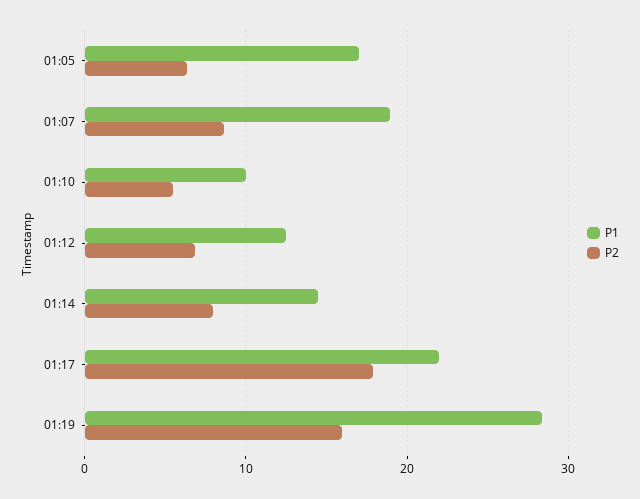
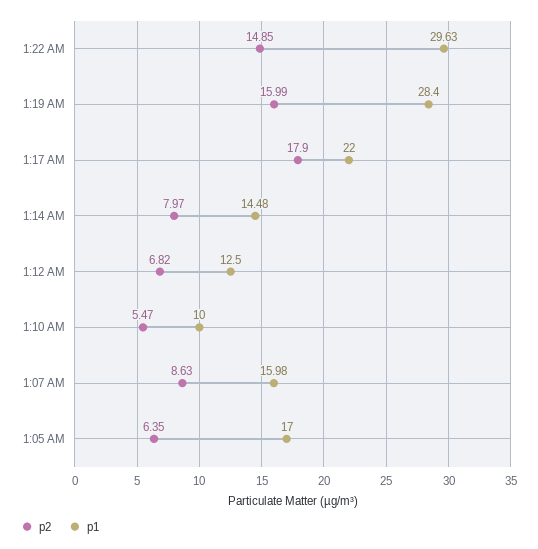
P1, 01:07: 19 -> 15.98
P2, 1:22 AM: none -> 14.85
P1, 1:22 AM: none -> 29.63

